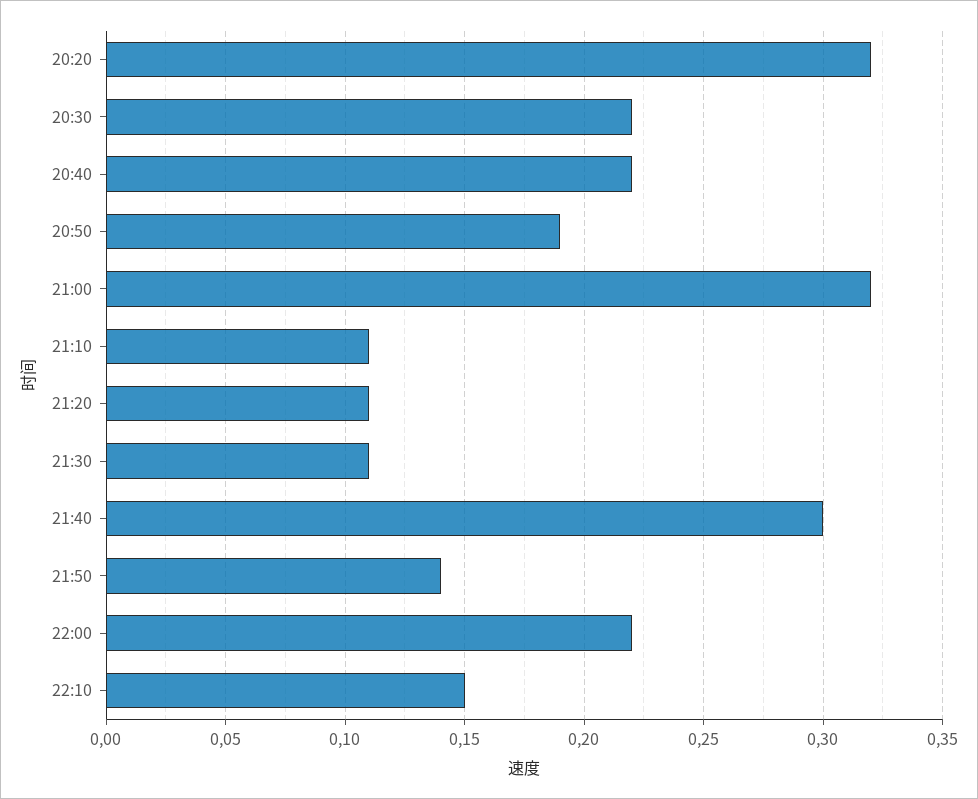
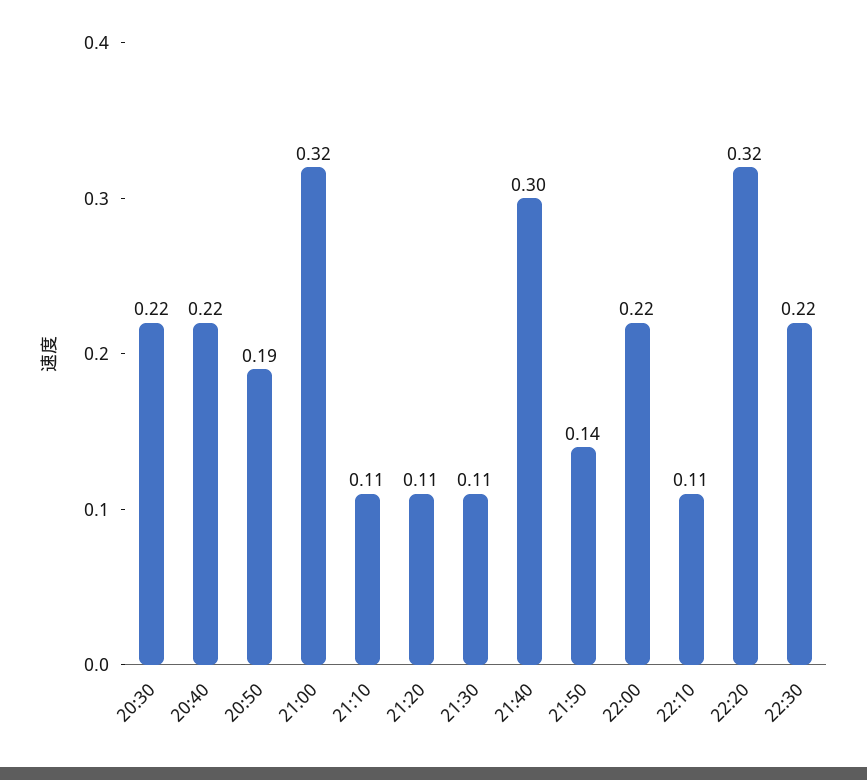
20:20: 0.32 -> none
22:10: 0.15 -> 0.11
22:20: none -> 0.32
22:30: none -> 0.22

